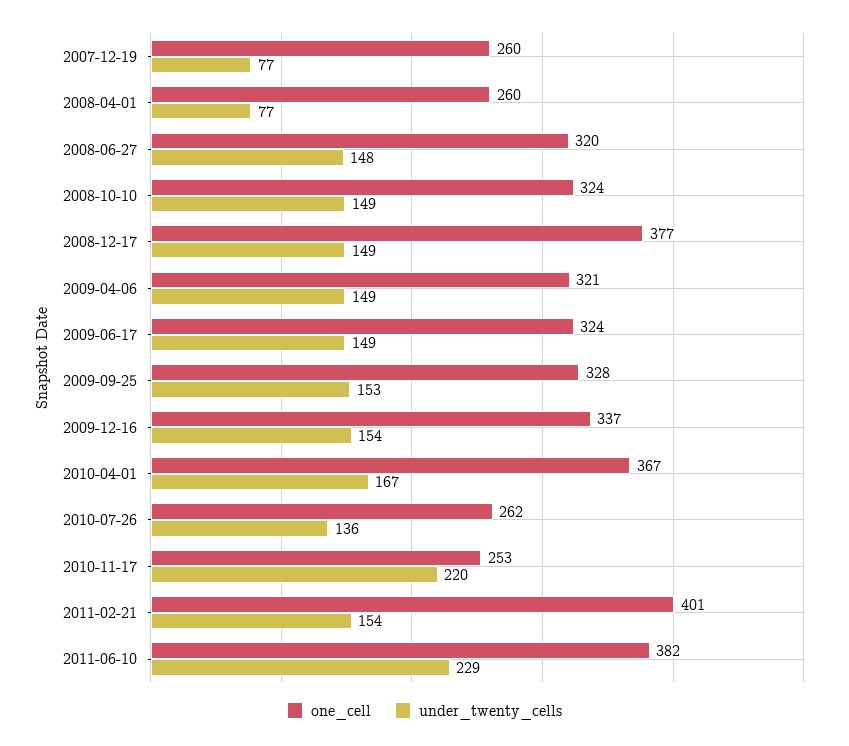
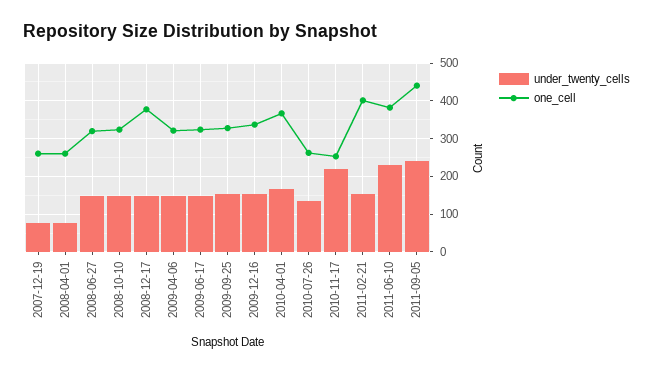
under_twenty_cells, 2011-09-05: none -> 240
one_cell, 2011-09-05: none -> 440

